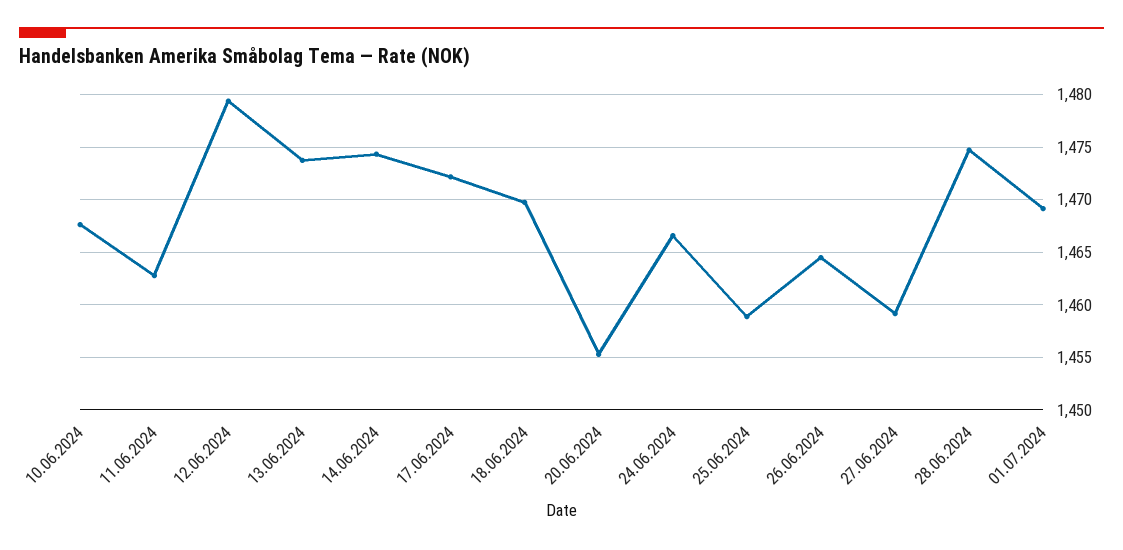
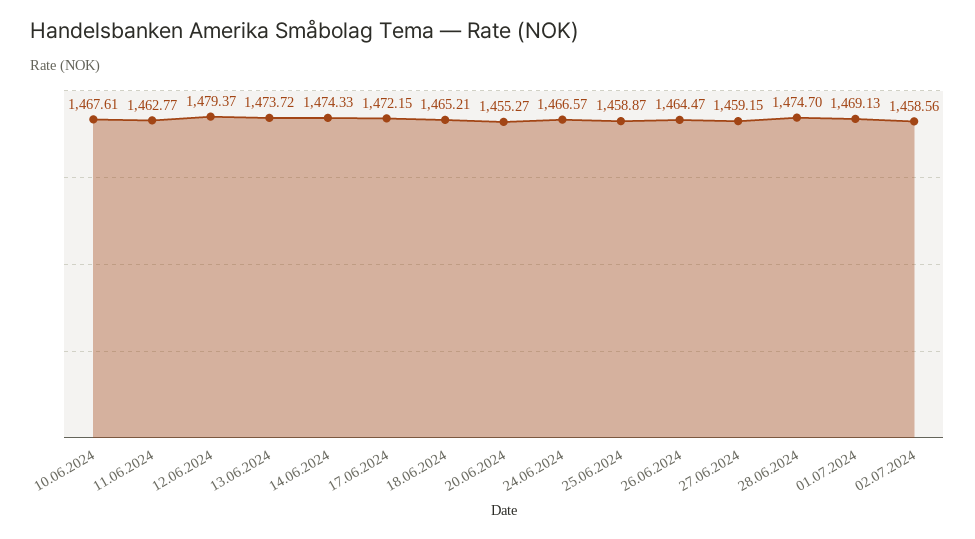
18.06.2024: 1470 -> 1465.21
02.07.2024: none -> 1458.56

